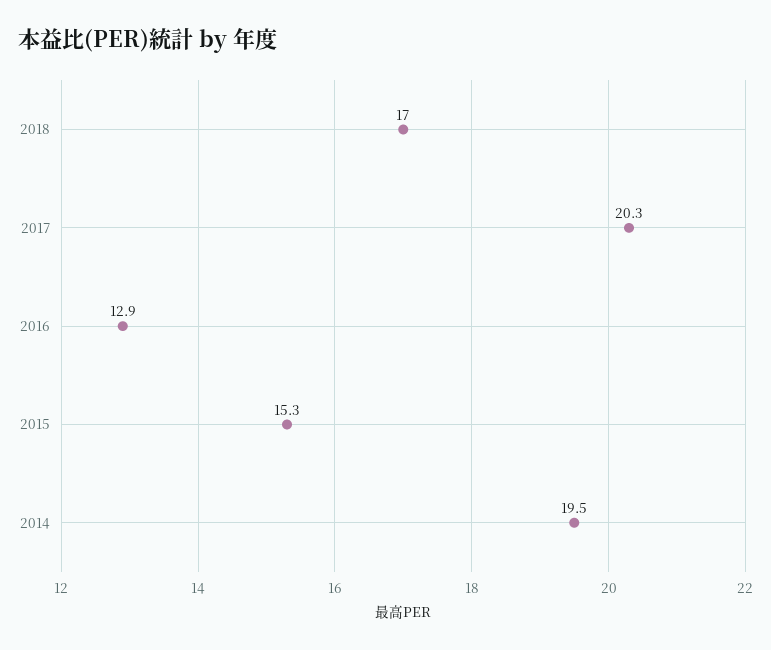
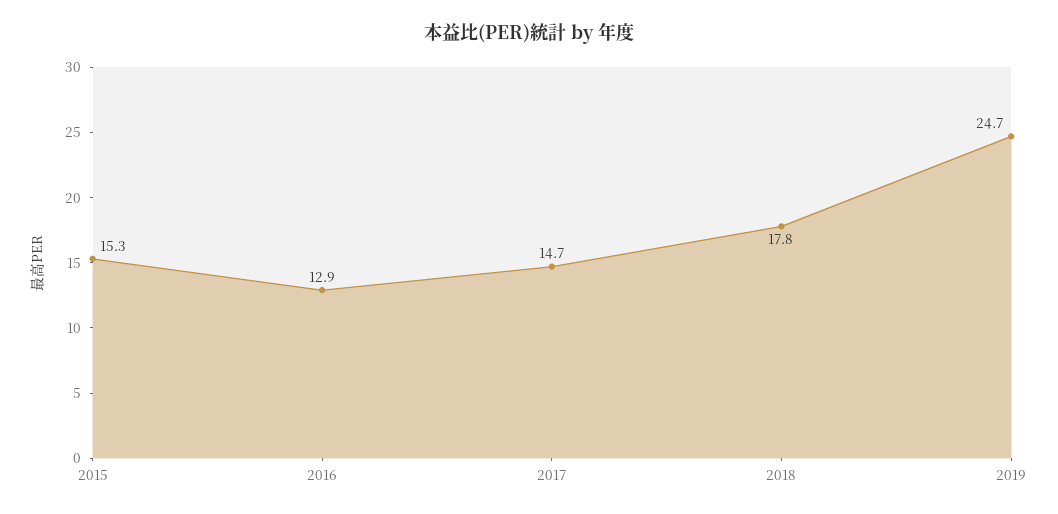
2018: 17 -> 17.8
2017: 20.3 -> 14.7
2014: 19.5 -> none
2019: none -> 24.7

